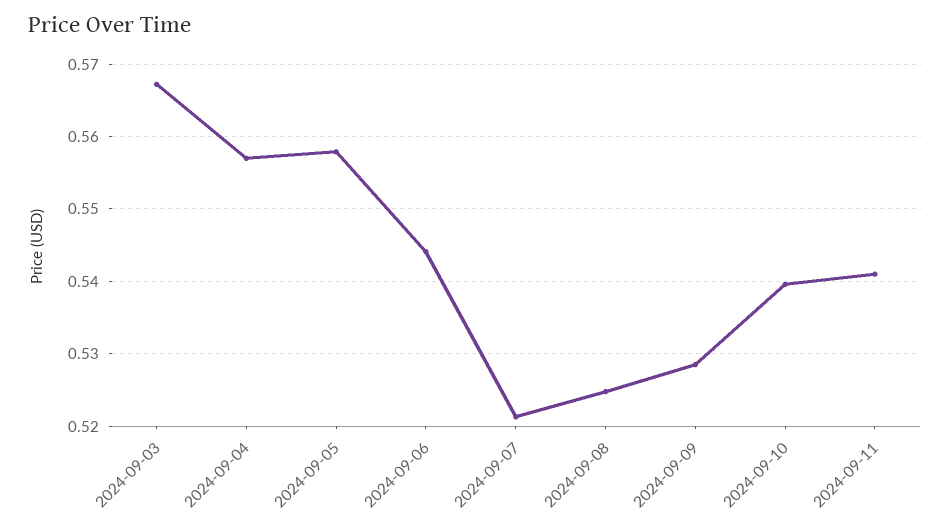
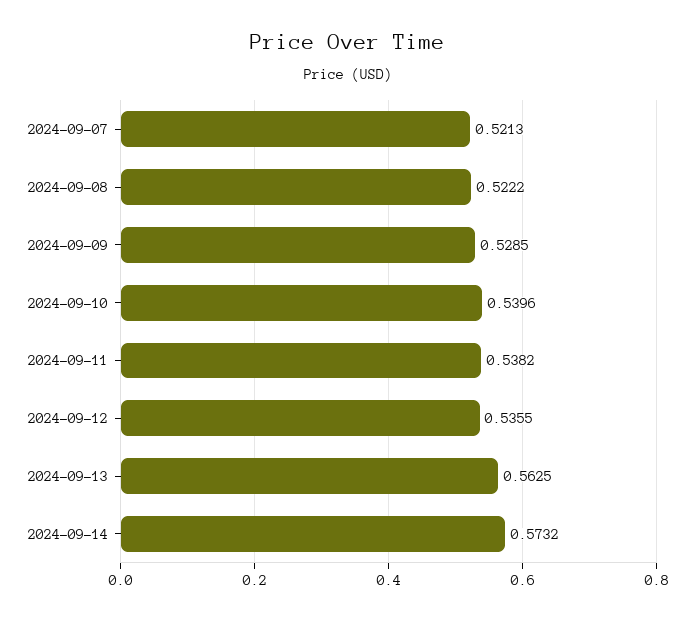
2024-09-03: 0.567 -> none
2024-09-04: 0.557 -> none
2024-09-05: 0.558 -> none
2024-09-06: 0.544 -> none
2024-09-08: 0.525 -> 0.5222
2024-09-11: 0.541 -> 0.5382
2024-09-12: none -> 0.5355
2024-09-13: none -> 0.5625
2024-09-14: none -> 0.5732

